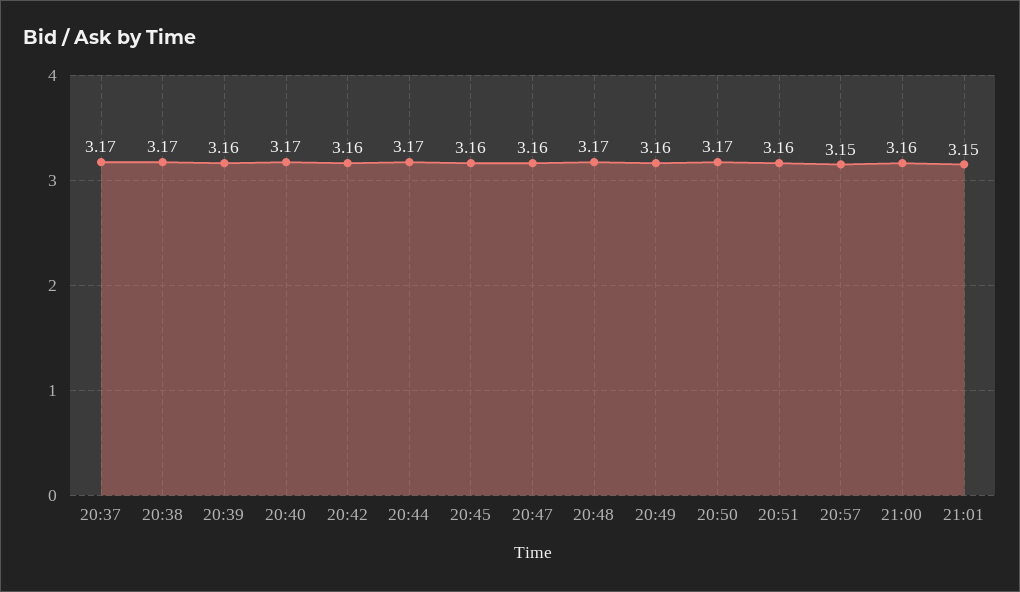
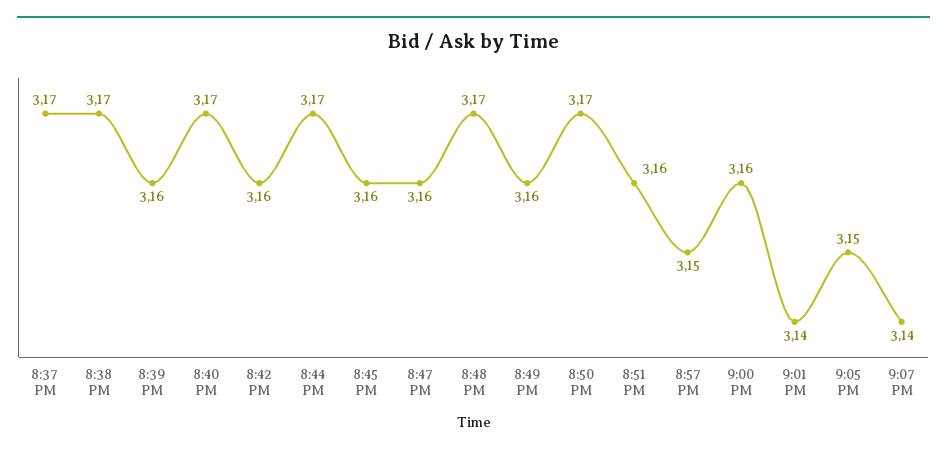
21:01: 3.15 -> 3.14
9:05 PM: none -> 3.15
9:07 PM: none -> 3.14

